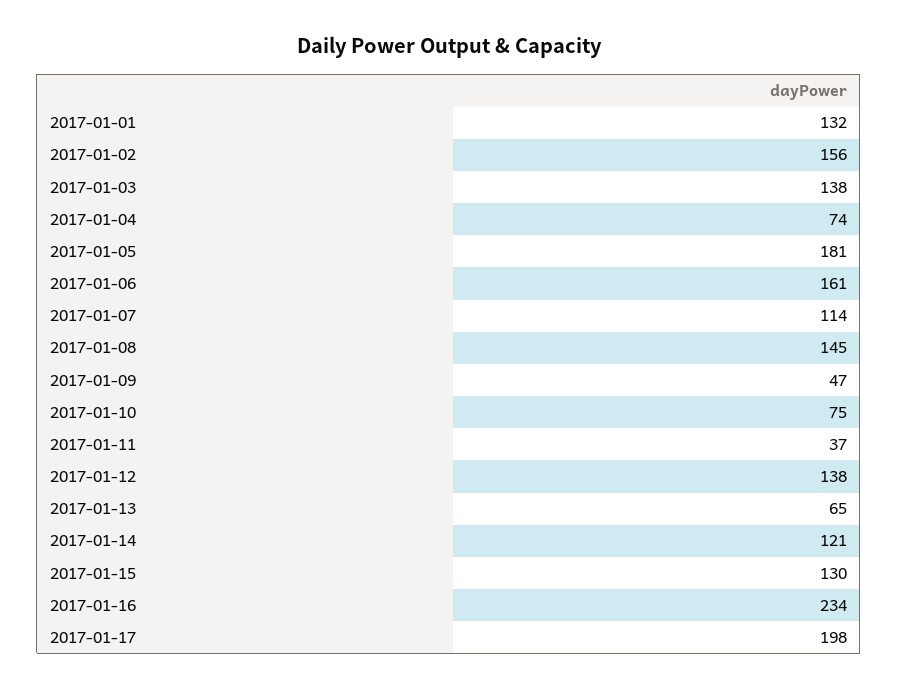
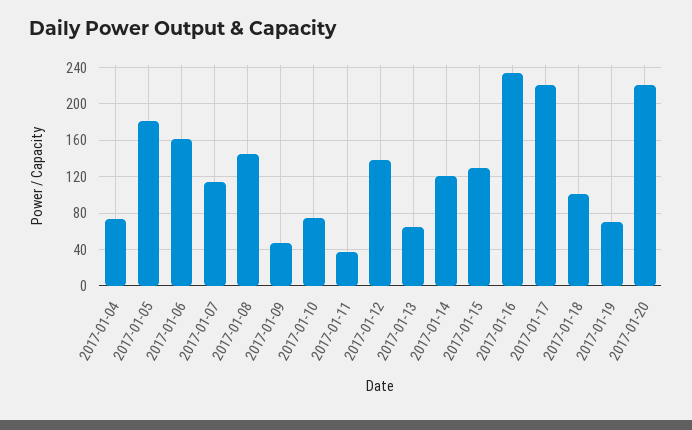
2017-01-01: 132 -> none
2017-01-02: 156 -> none
2017-01-03: 138 -> none
2017-01-17: 198 -> 220
2017-01-18: none -> 100
2017-01-19: none -> 70
2017-01-20: none -> 220

